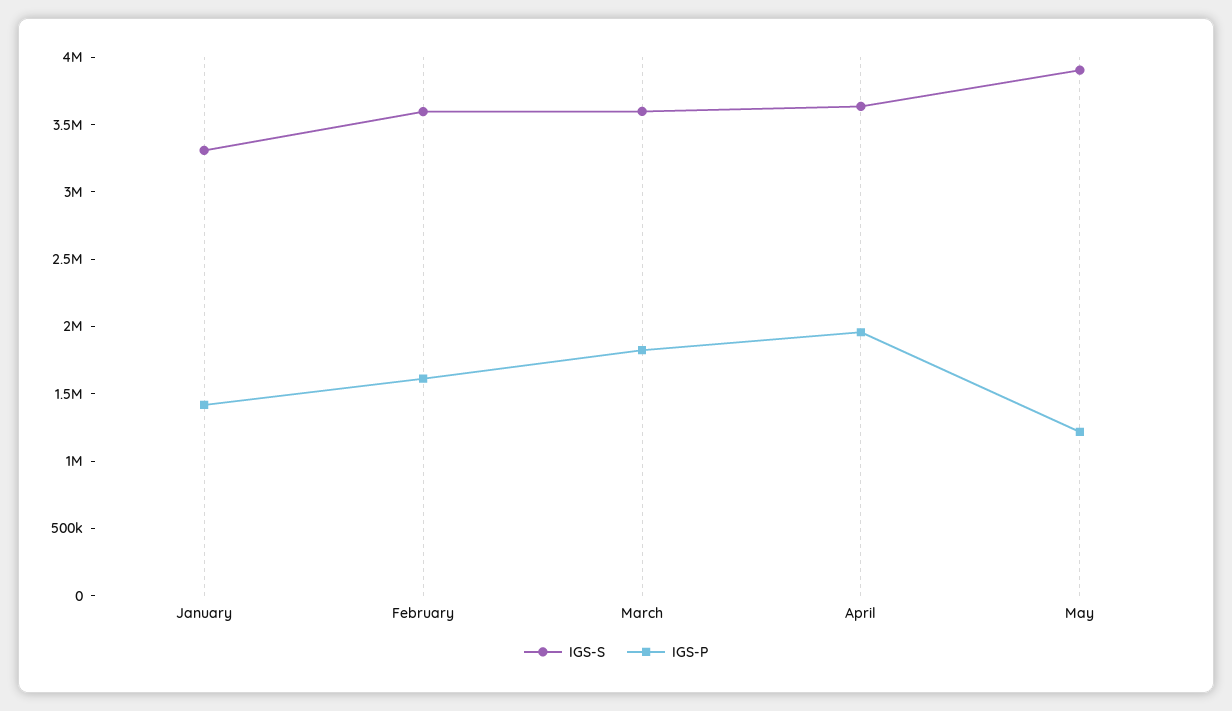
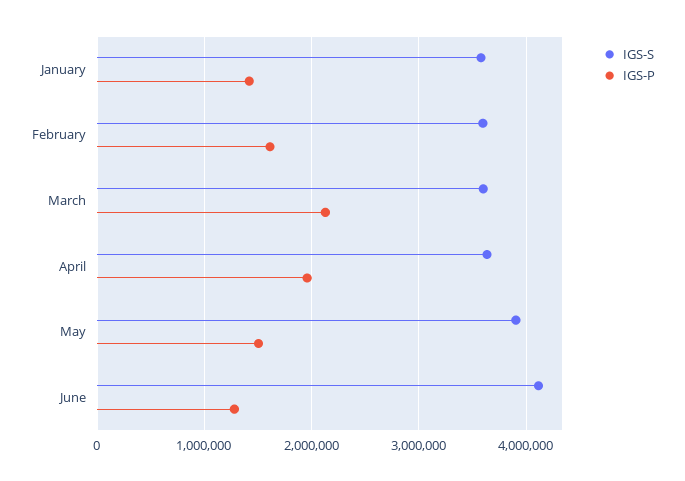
IGS-S, January: 3300000 -> 3600000
IGS-P, March: 1800000 -> 2100000
IGS-P, May: 1200000 -> 1500000
IGS-S, June: none -> 4100000
IGS-P, June: none -> 1300000

